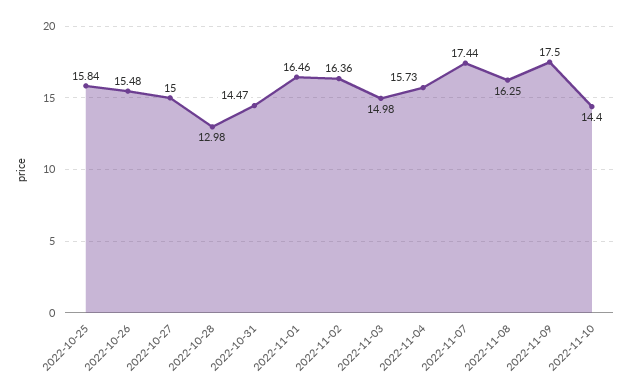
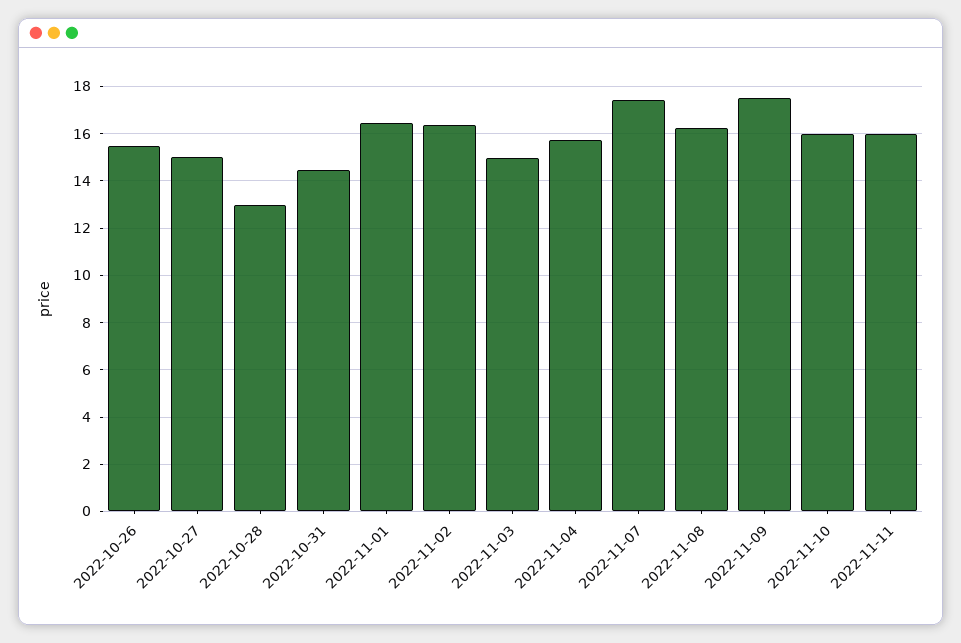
2022-10-25: 15.84 -> none
2022-11-10: 14.4 -> 16
2022-11-11: none -> 16

